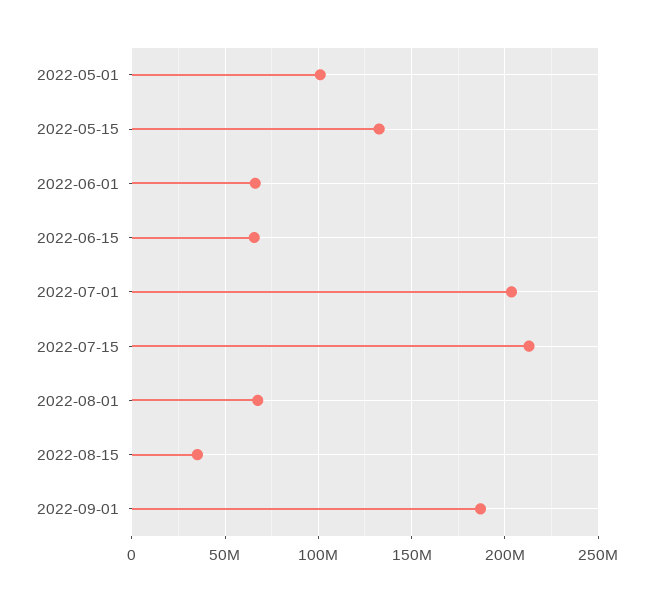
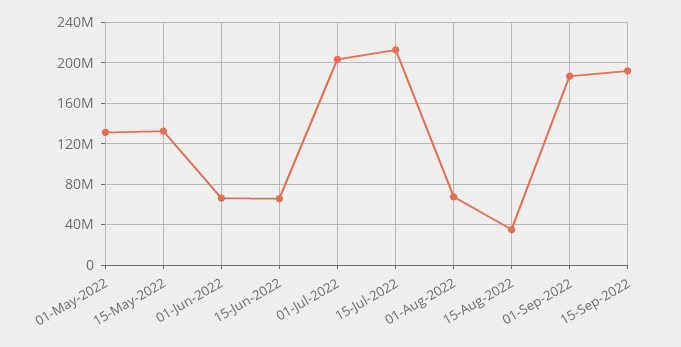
2022-05-01: 100000000 -> 130000000
15-Sep-2022: none -> 190000000

